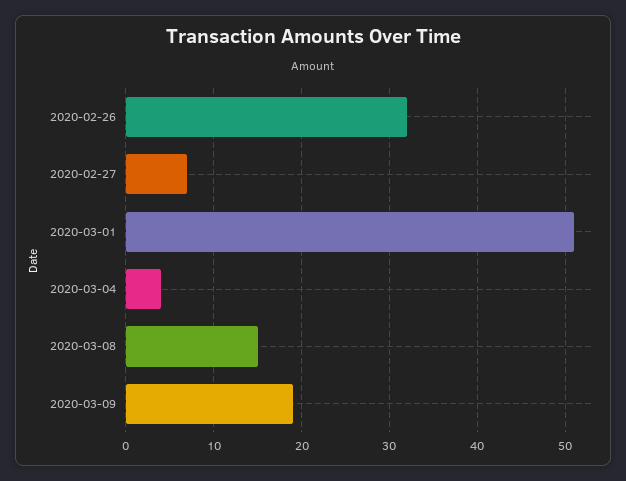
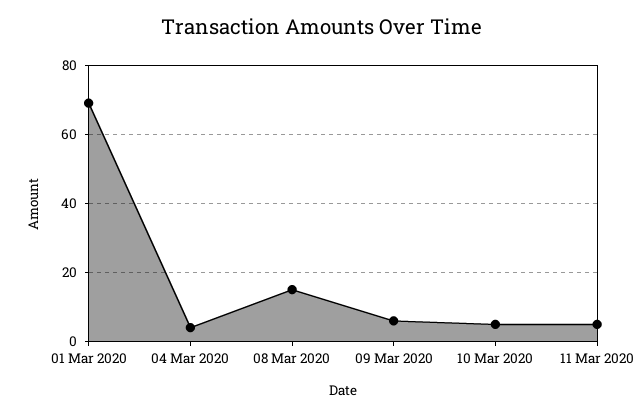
2020-02-26: 32 -> none
2020-02-27: 7 -> none
2020-03-01: 51 -> 70
2020-03-09: 19 -> 5
10 Mar 2020: none -> 5
11 Mar 2020: none -> 5

